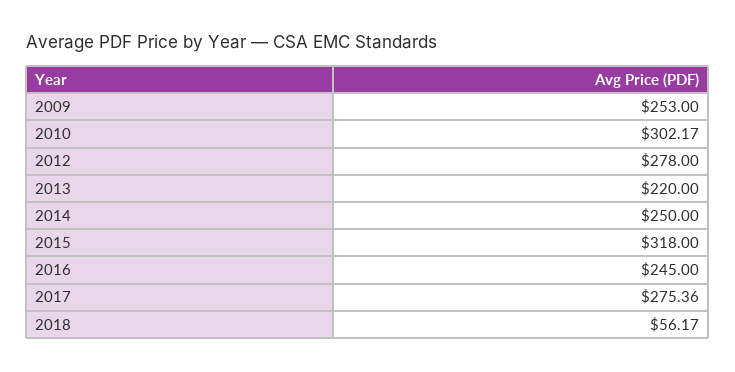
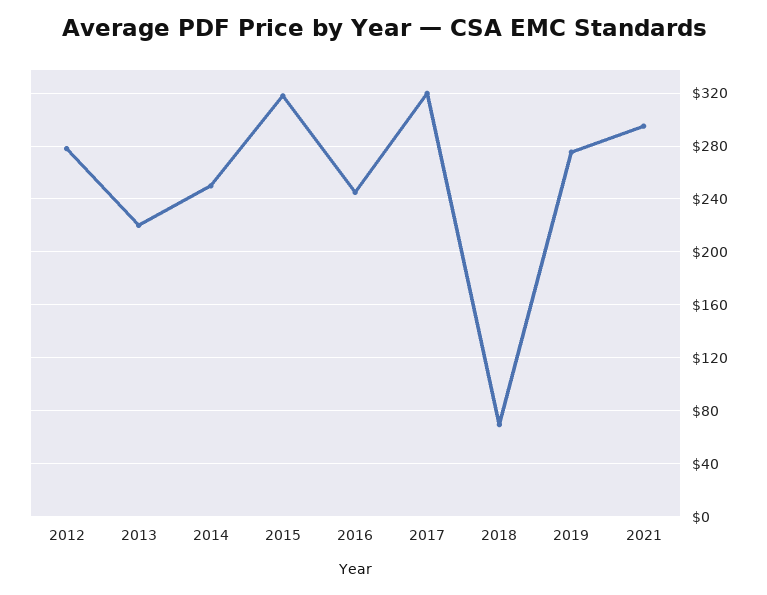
2009: 253 -> none
2010: 302.17 -> none
2017: 275.36 -> 320
2018: 56.17 -> 70
2019: none -> 275
2021: none -> 295

